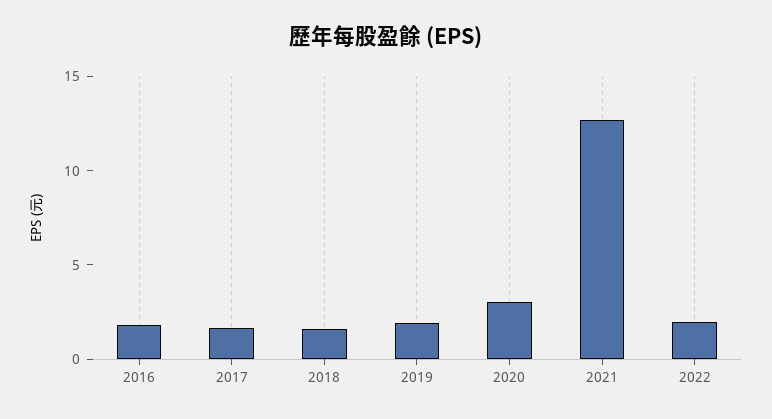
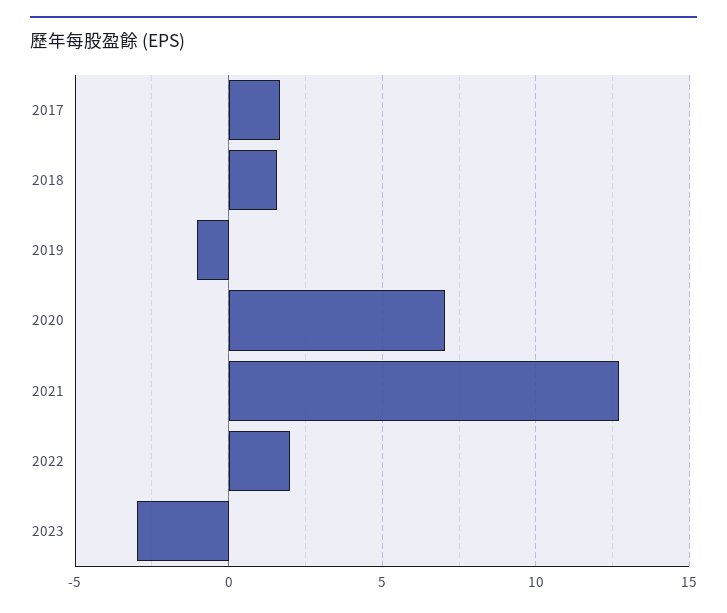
2016: 2 -> none
2019: 2 -> -1
2020: 3 -> 7
2023: none -> -3

